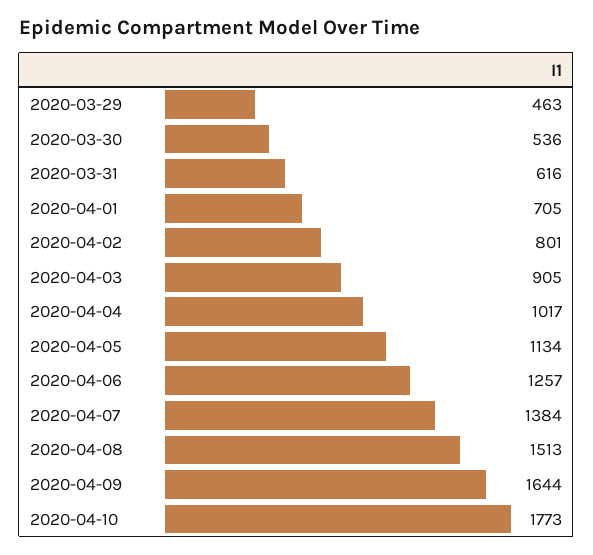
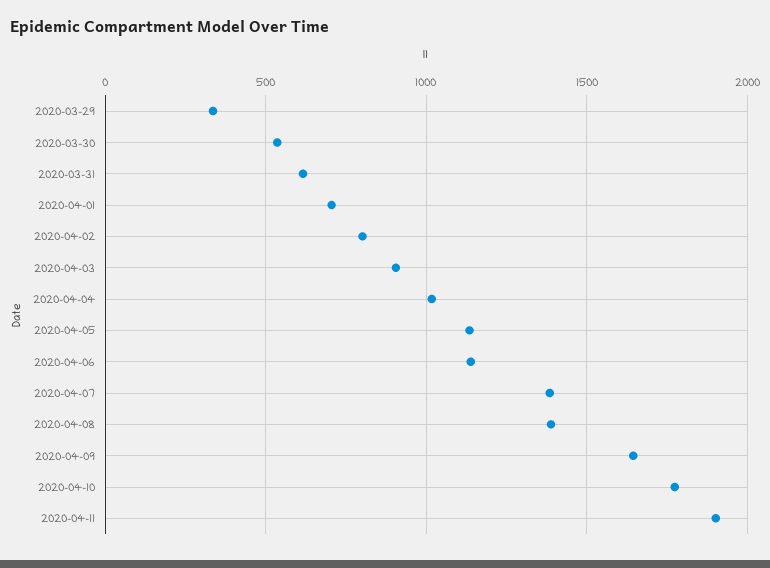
2020-03-29: 463 -> 350
2020-04-06: 1257 -> 1150
2020-04-08: 1513 -> 1400
2020-04-11: none -> 1900

